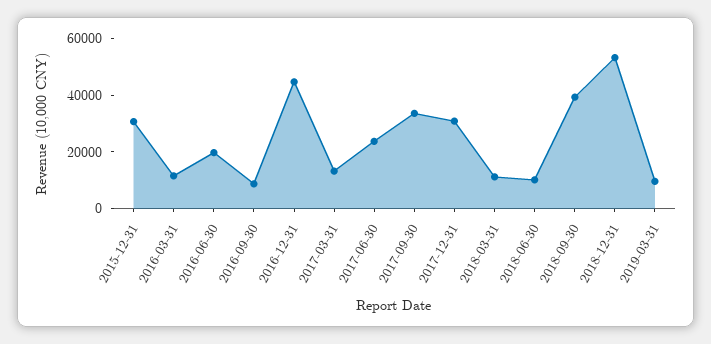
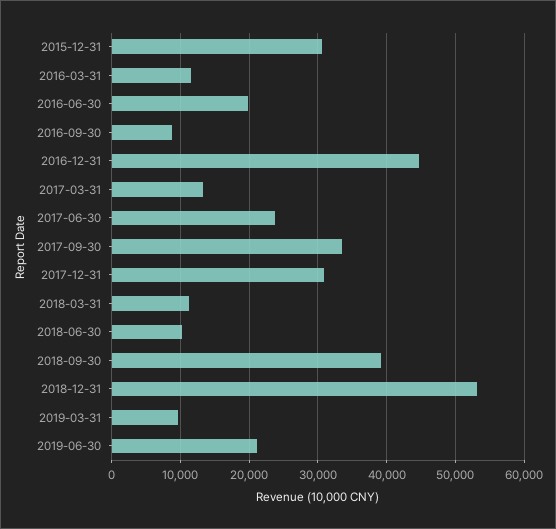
2019-06-30: none -> 21000

